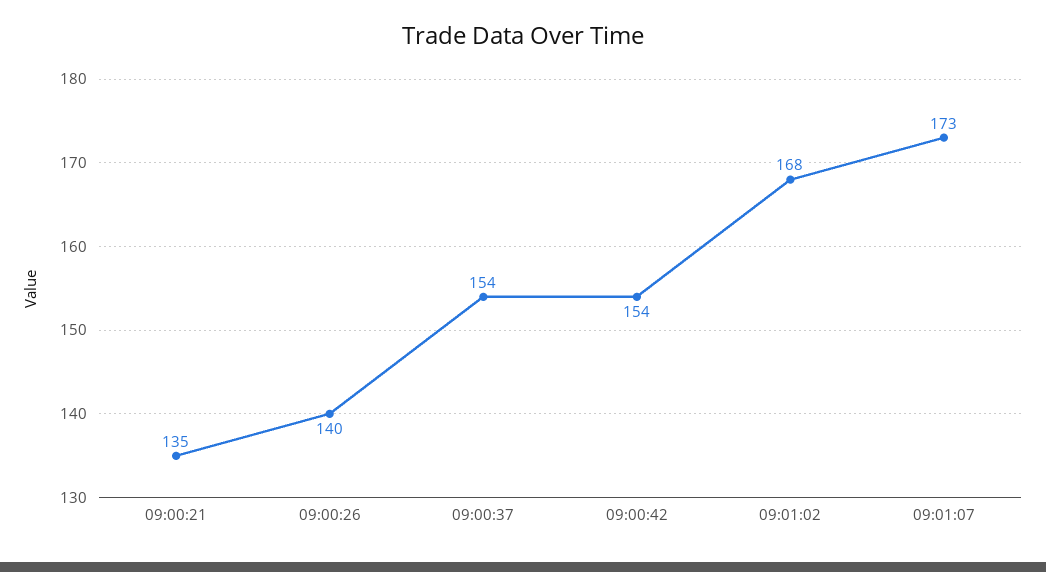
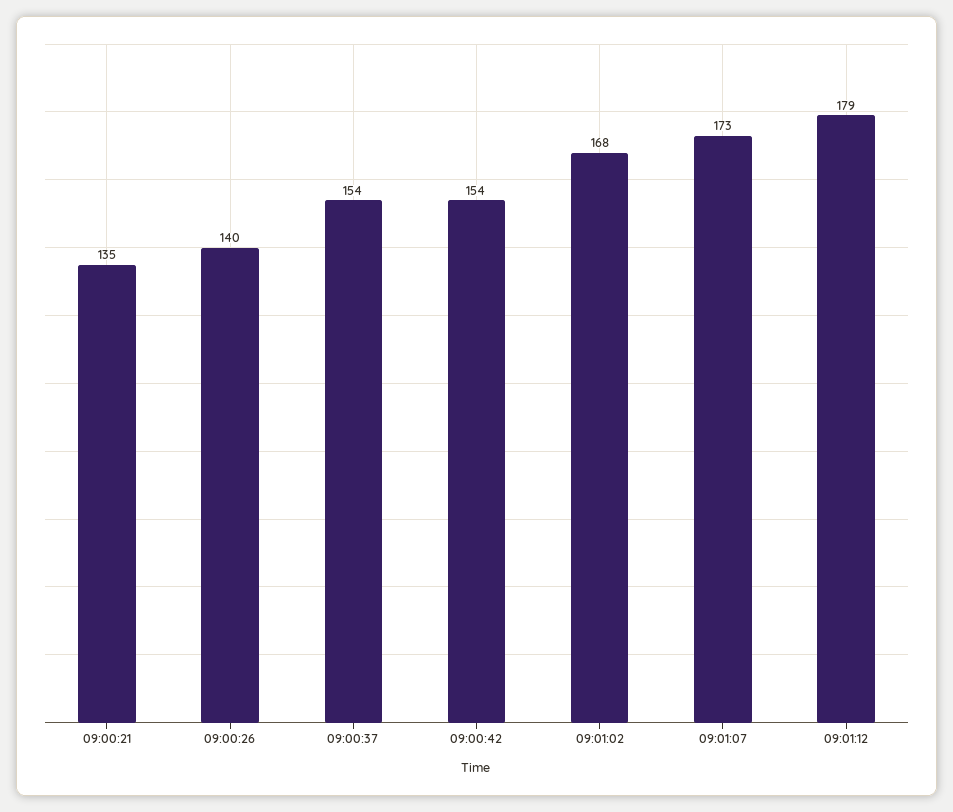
09:01:12: none -> 179

